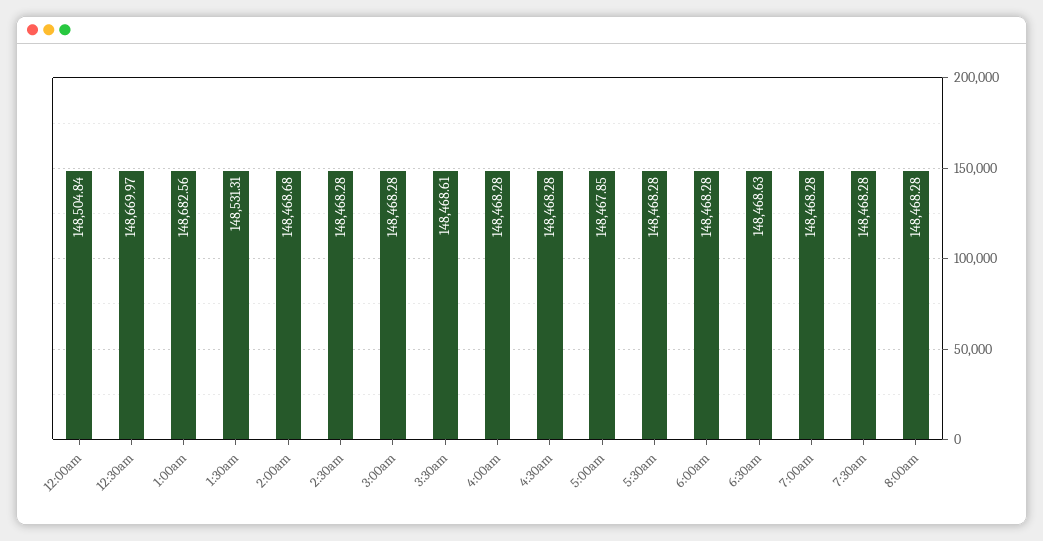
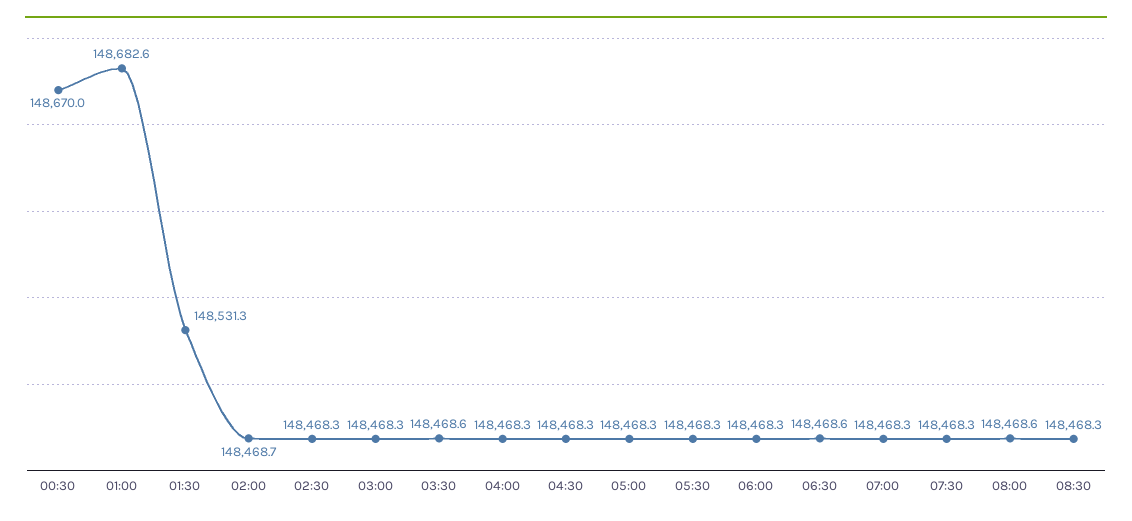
12:00am: 148504.84 -> none
5:00am: 148467.85 -> 148468.3
8:00am: 148468.28 -> 148468.6
08:30: none -> 148468.3

